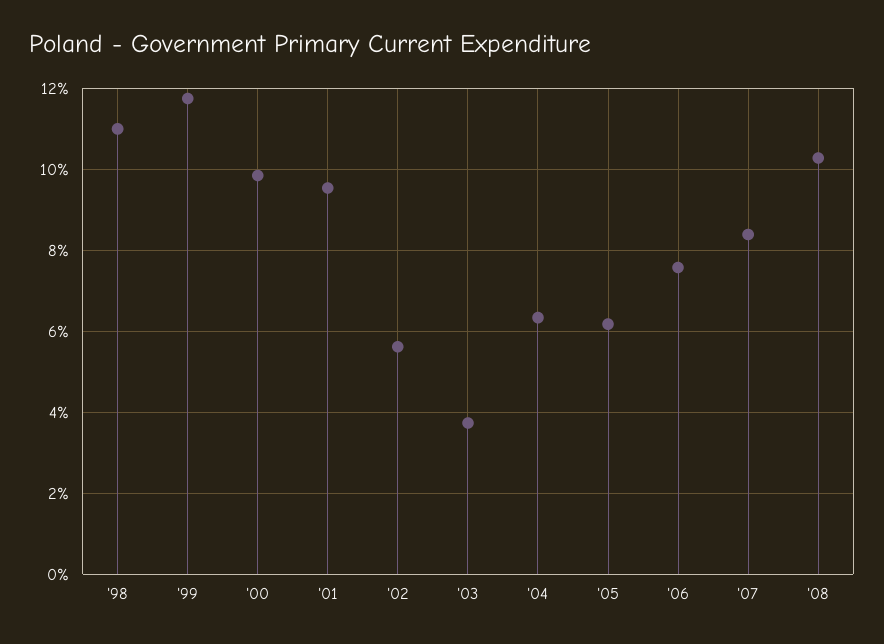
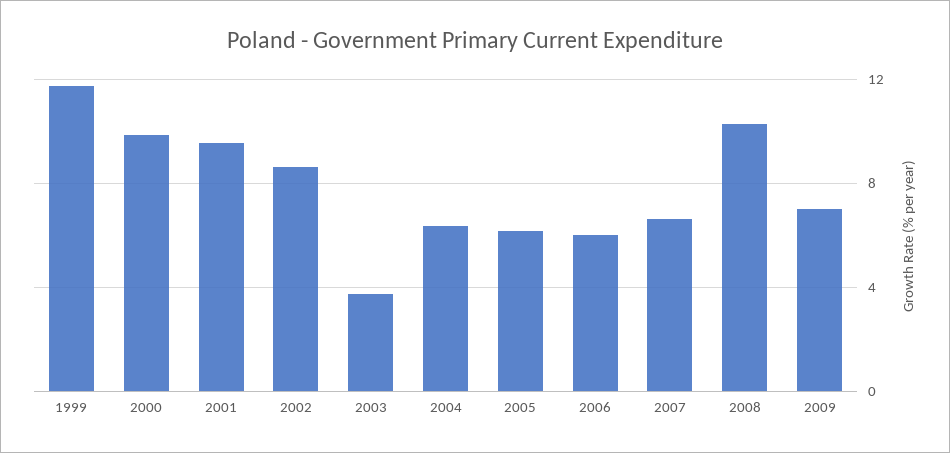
'98: 11 -> none
'02: 5.6 -> 8.5
'06: 7.6 -> 6
'07: 8.4 -> 6.5
2009: none -> 7

